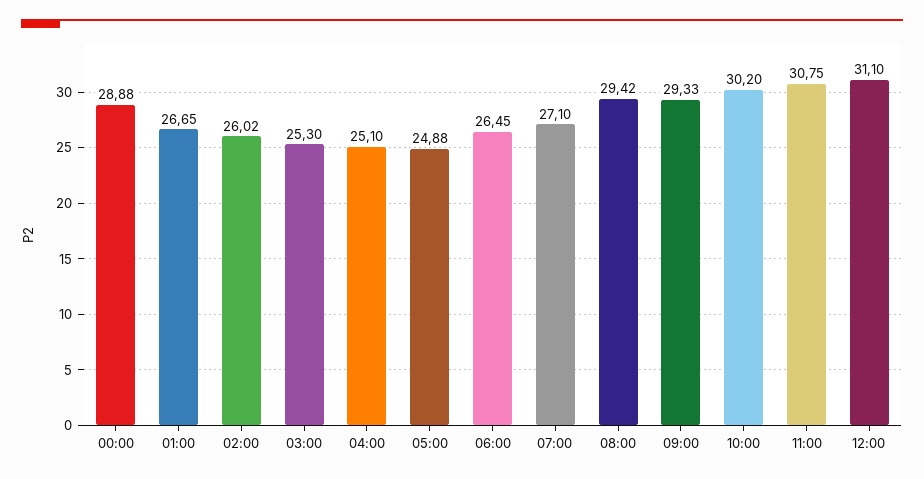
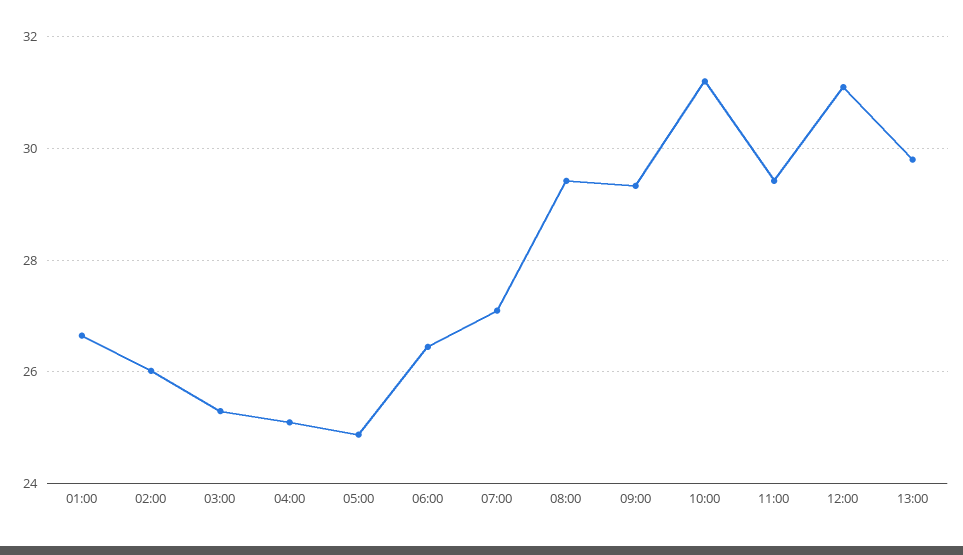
00:00: 28.88 -> none
10:00: 30.2 -> 31.2
11:00: 30.75 -> 29.4
13:00: none -> 29.8

